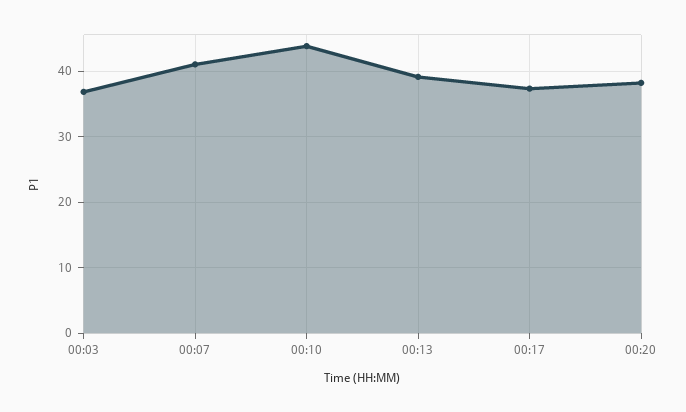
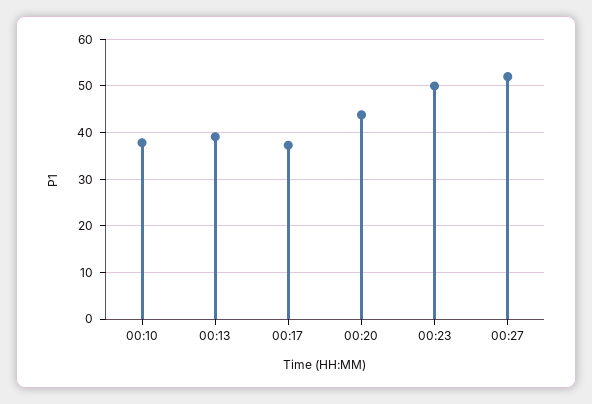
00:03: 37 -> none
00:07: 41 -> none
00:10: 44 -> 38
00:20: 38 -> 44
00:23: none -> 50
00:27: none -> 52

